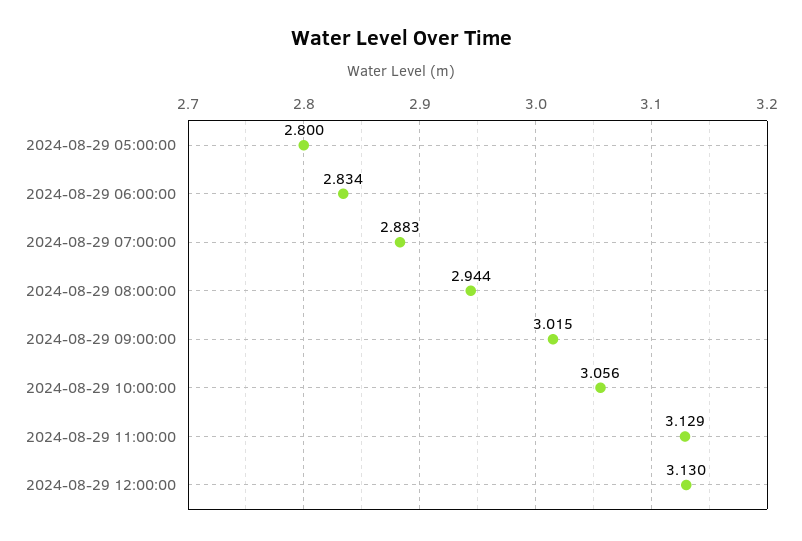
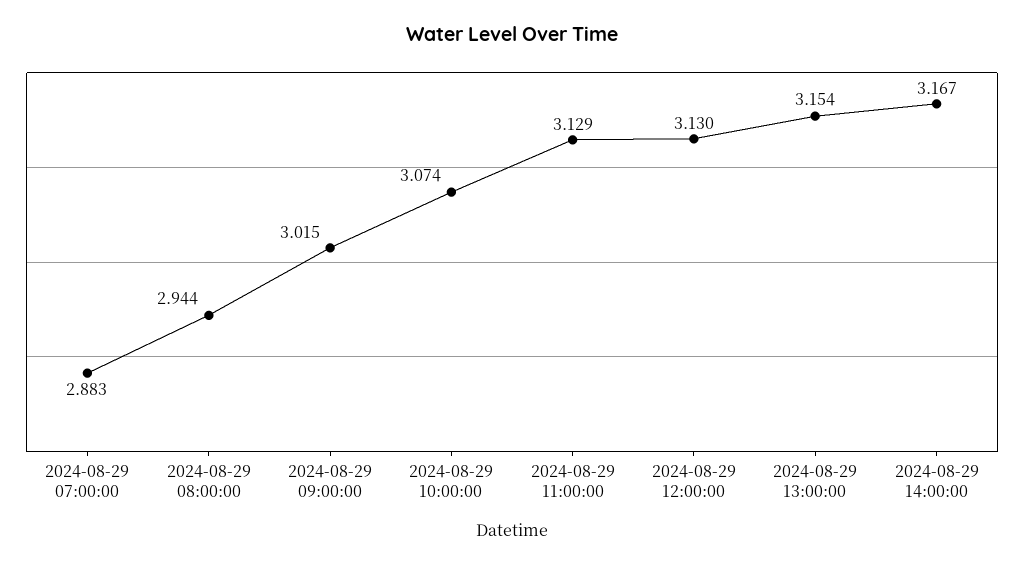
2024-08-29 05:00:00: 2.8 -> none
2024-08-29 06:00:00: 2.834 -> none
2024-08-29 10:00:00: 3.056 -> 3.074
2024-08-29 13:00:00: none -> 3.154
2024-08-29 14:00:00: none -> 3.167

